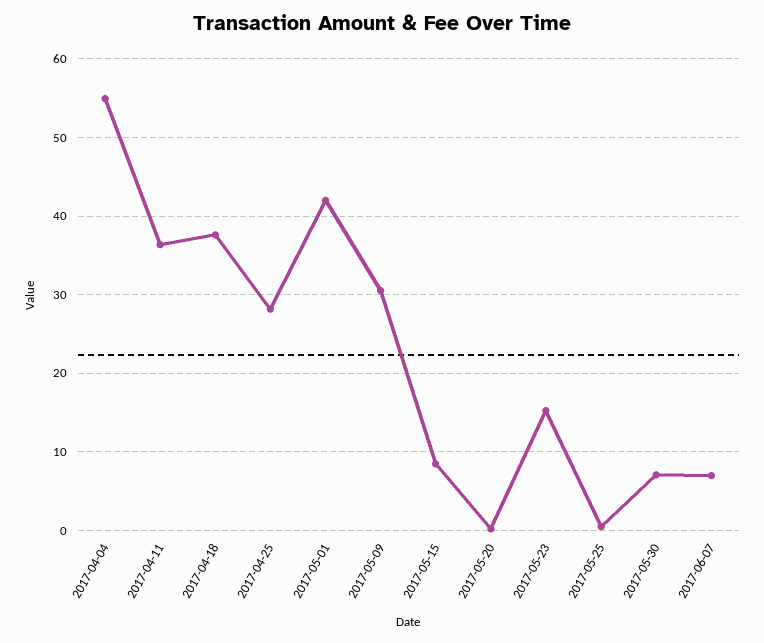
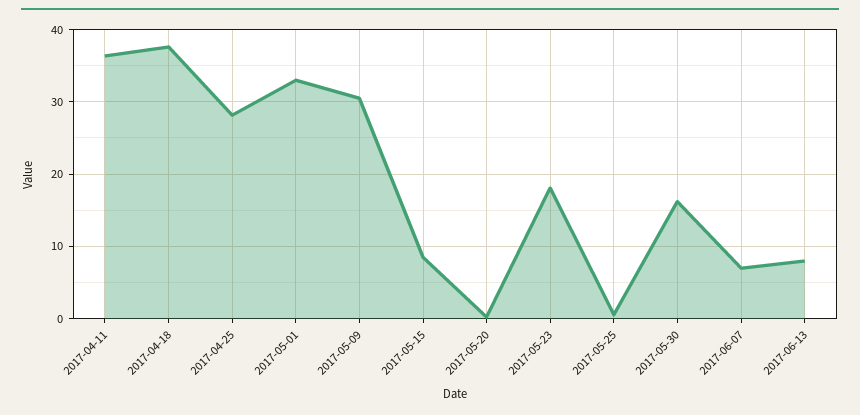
2017-04-04: 55 -> none
2017-05-01: 42 -> 33
2017-05-23: 15 -> 18
2017-05-30: 7 -> 16
2017-06-13: none -> 8

